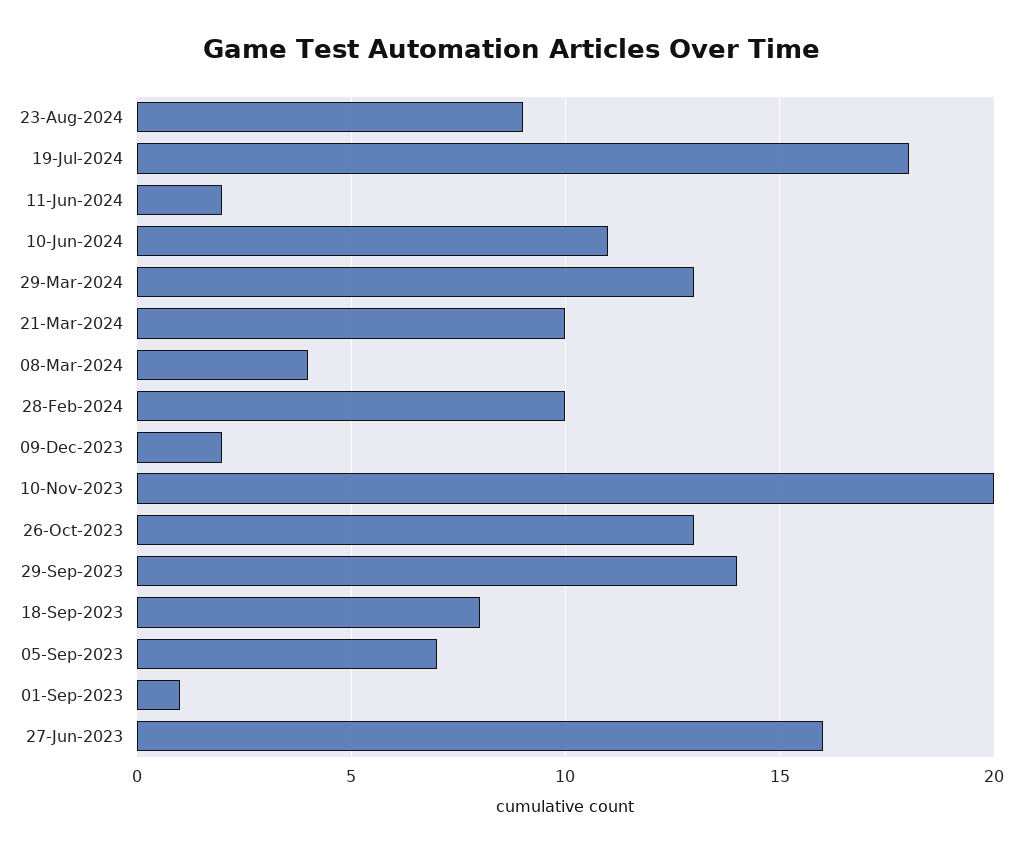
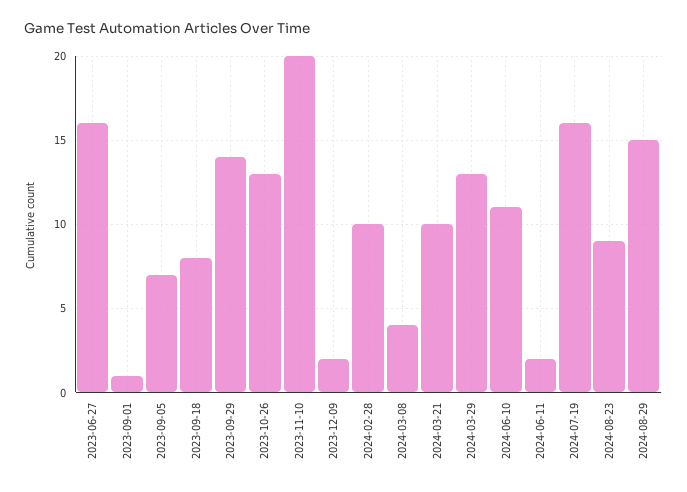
19-Jul-2024: 18 -> 16
2024-08-29: none -> 15

